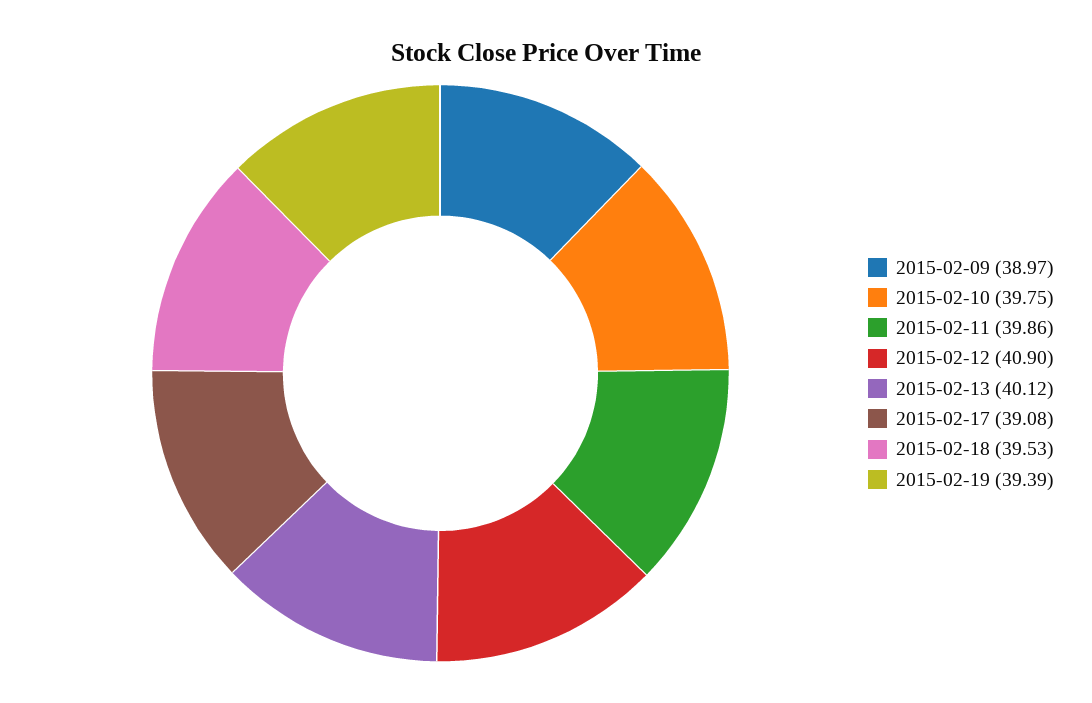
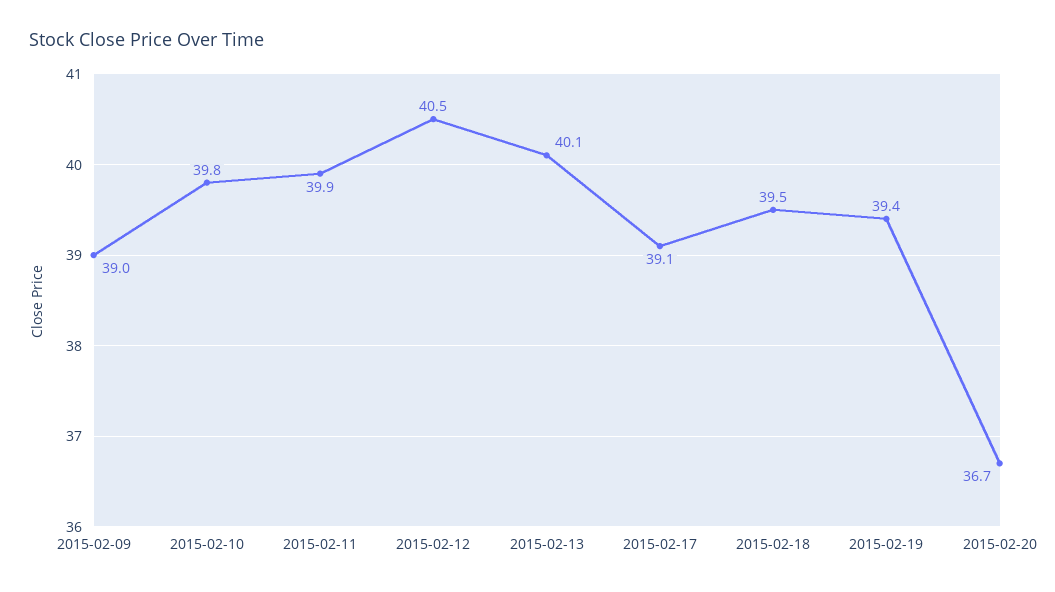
2015-02-12: 40.9 -> 40.5
2015-02-20: none -> 36.7

